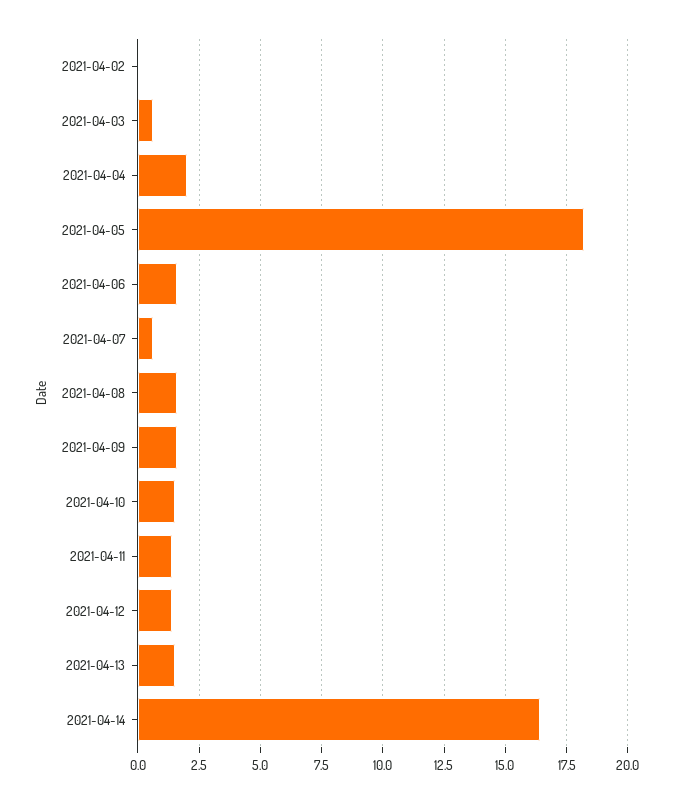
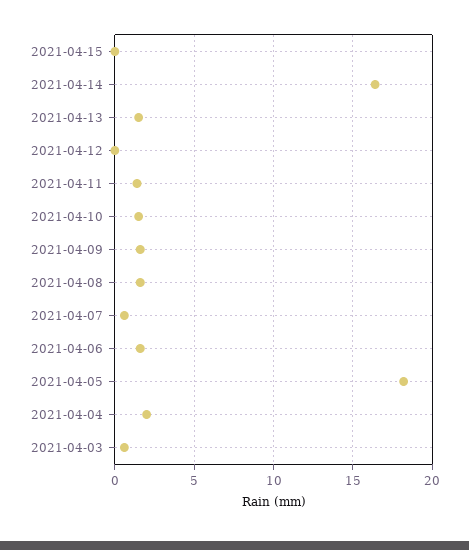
2021-04-02: 0 -> none
2021-04-12: 1.5 -> 0
2021-04-15: none -> 0

